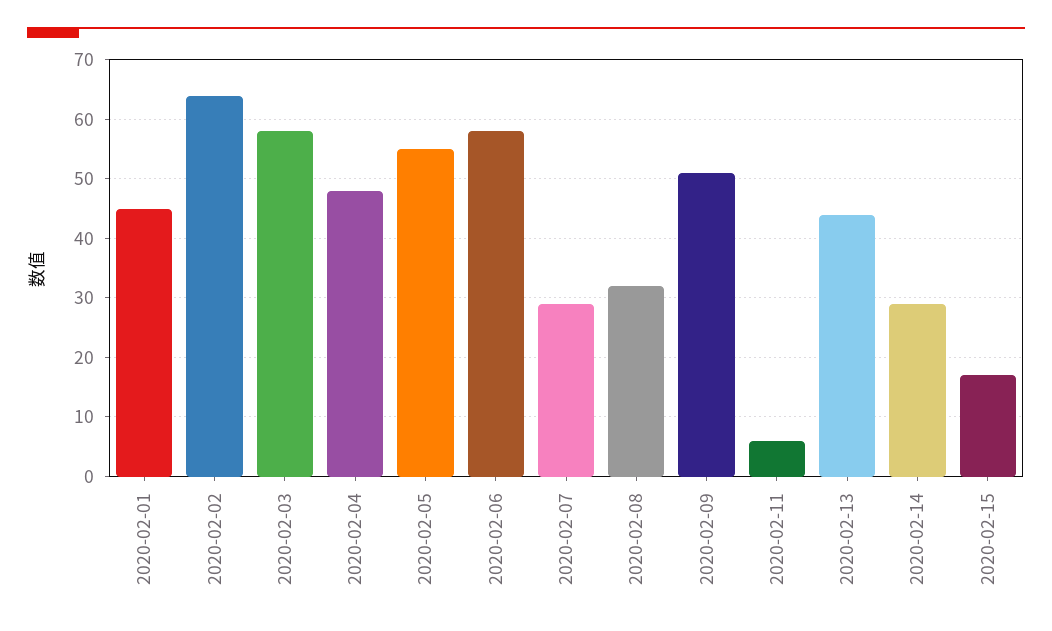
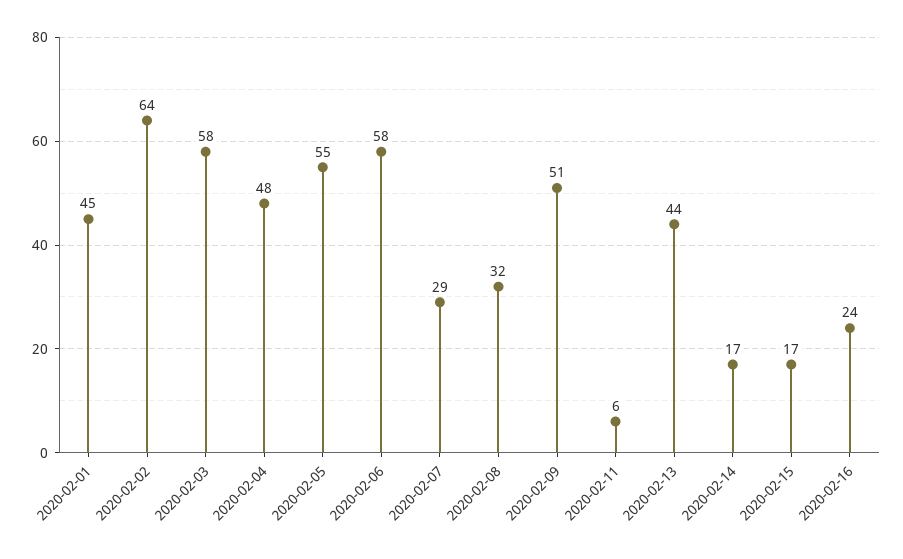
2020-02-14: 30 -> 17
2020-02-16: none -> 24

